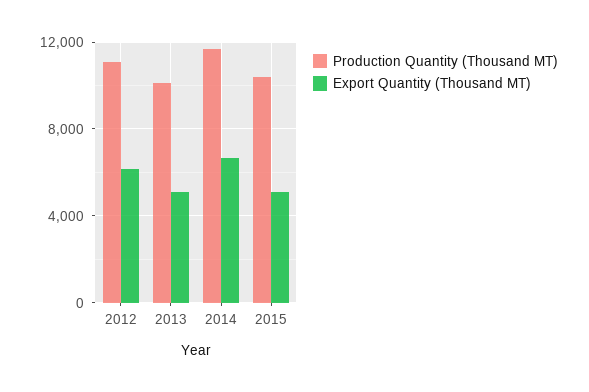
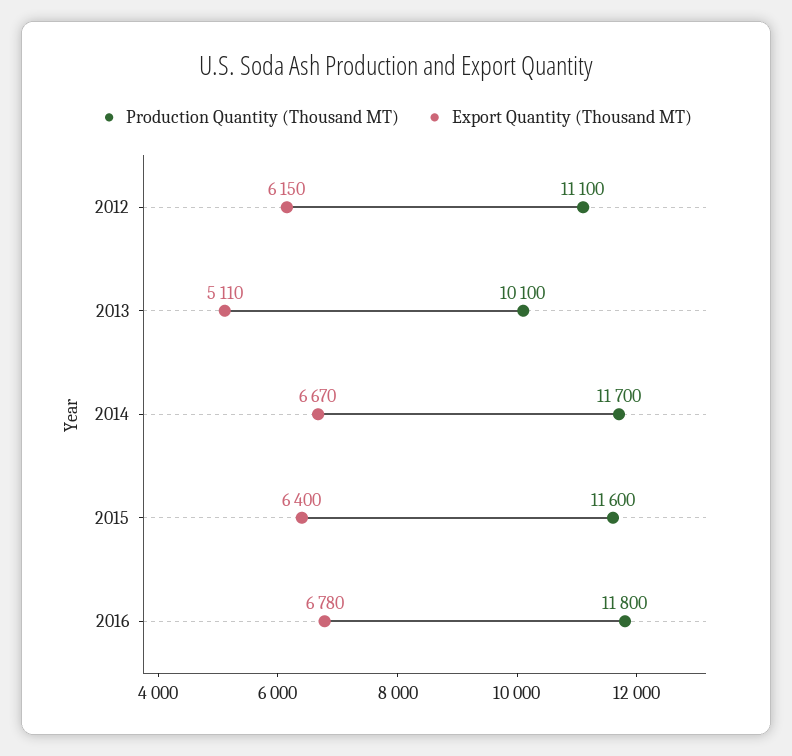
Production Quantity (Thousand MT), 2015: 10500 -> 11600
Export Quantity (Thousand MT), 2015: 5000 -> 6400
Production Quantity (Thousand MT), 2016: none -> 11800
Export Quantity (Thousand MT), 2016: none -> 6780

